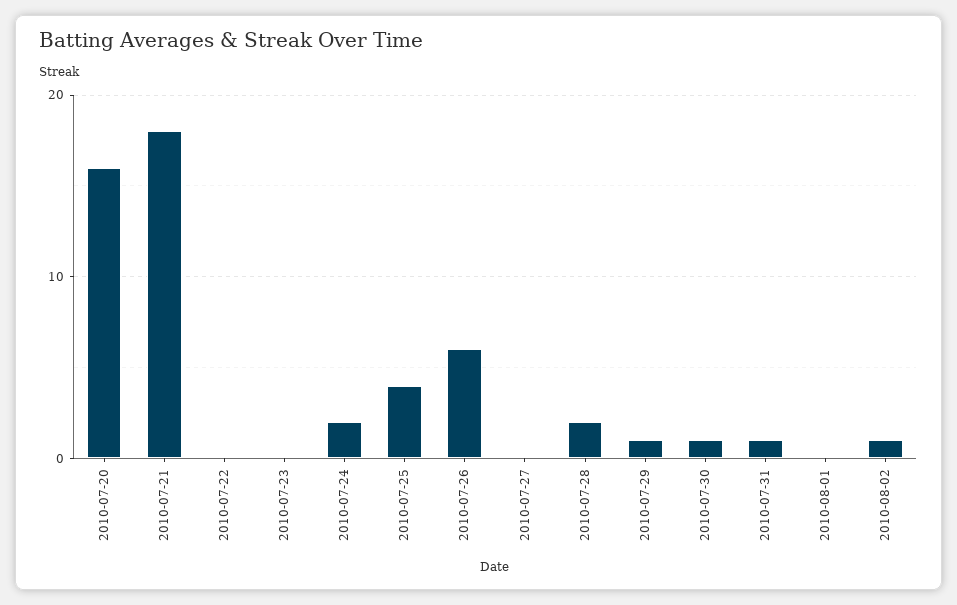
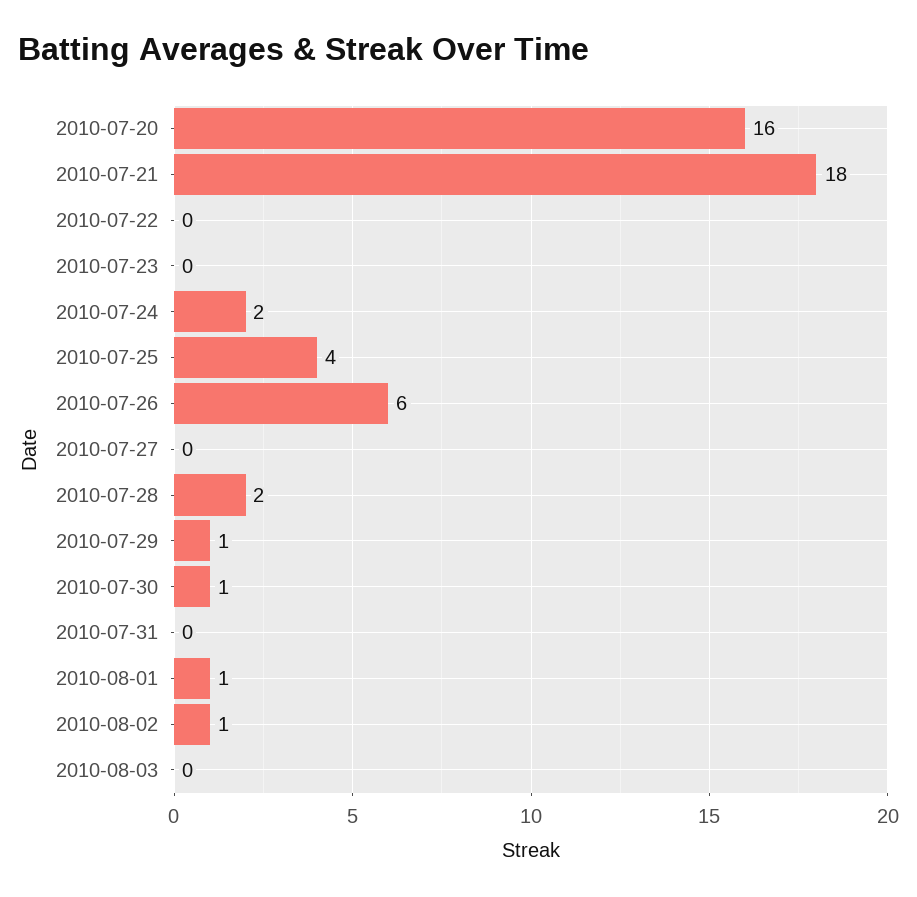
2010-07-31: 1 -> 0
2010-08-01: 0 -> 1
2010-08-03: none -> 0

